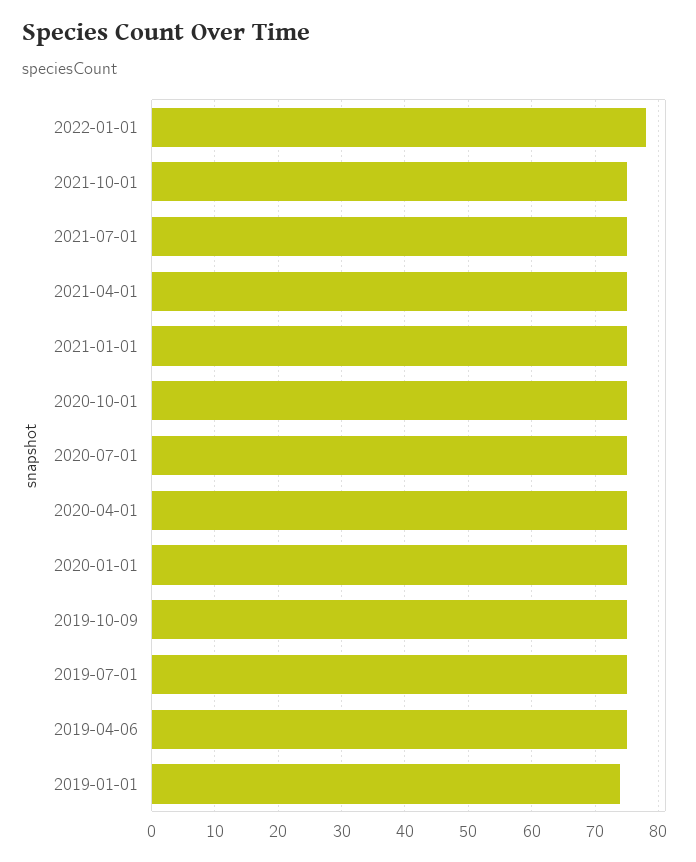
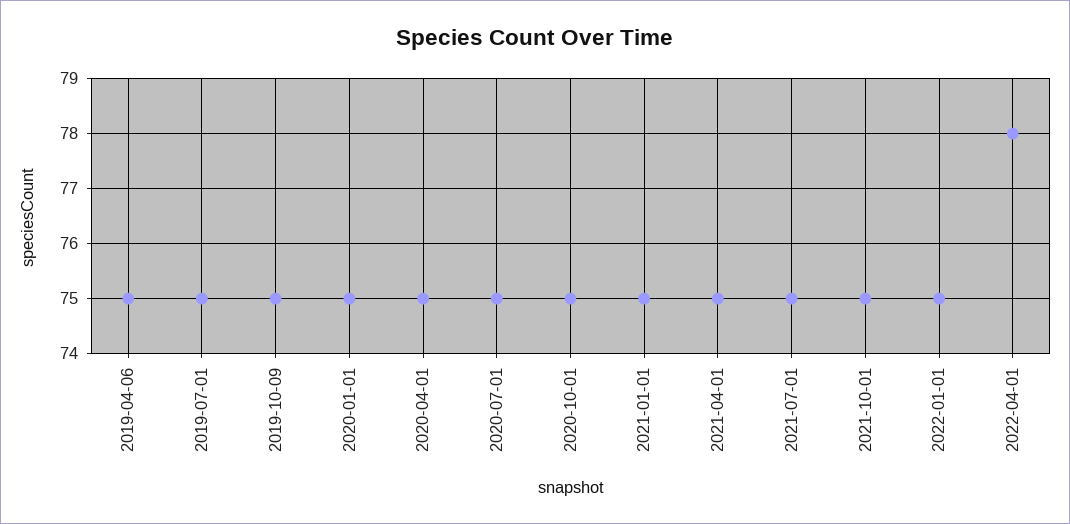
2022-01-01: 78 -> 75
2019-01-01: 74 -> none
2022-04-01: none -> 78

